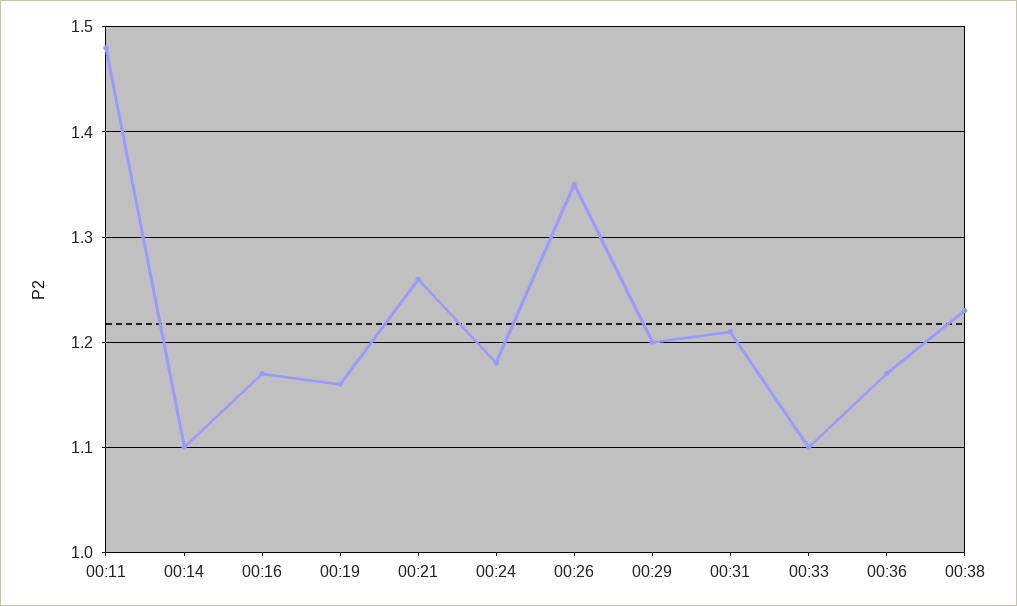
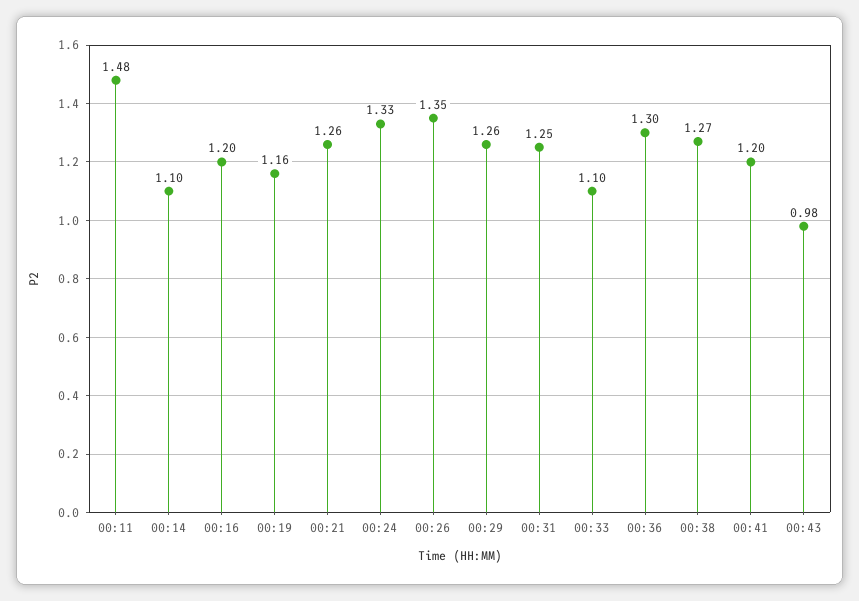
00:16: 1.17 -> 1.2
00:24: 1.18 -> 1.33
00:29: 1.2 -> 1.26
00:31: 1.21 -> 1.25
00:36: 1.17 -> 1.3
00:38: 1.23 -> 1.27
00:41: none -> 1.2
00:43: none -> 0.98

